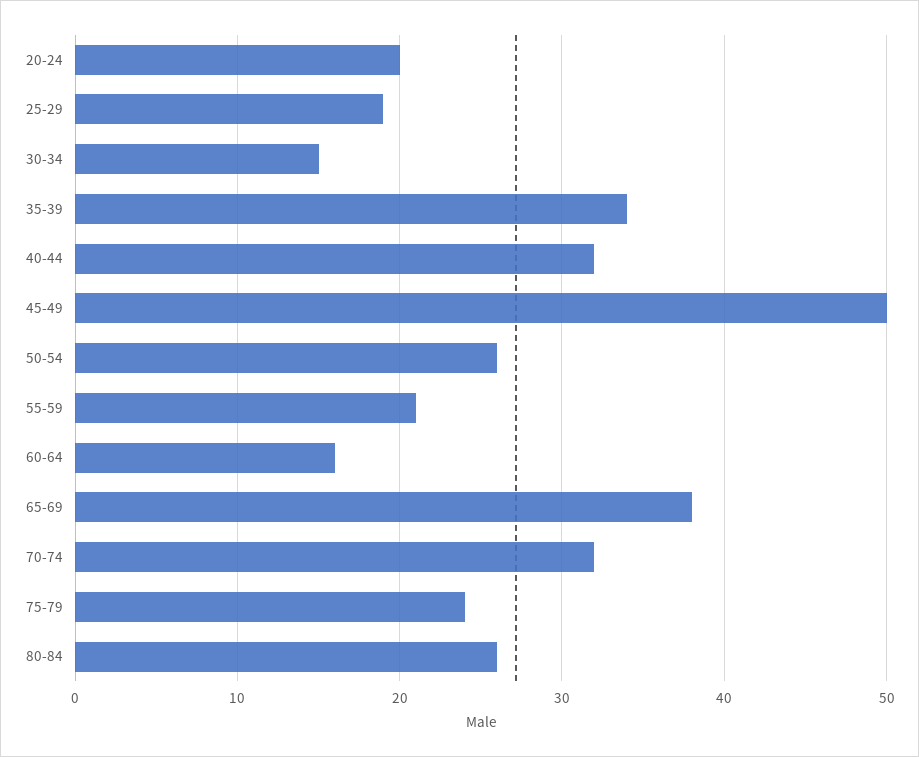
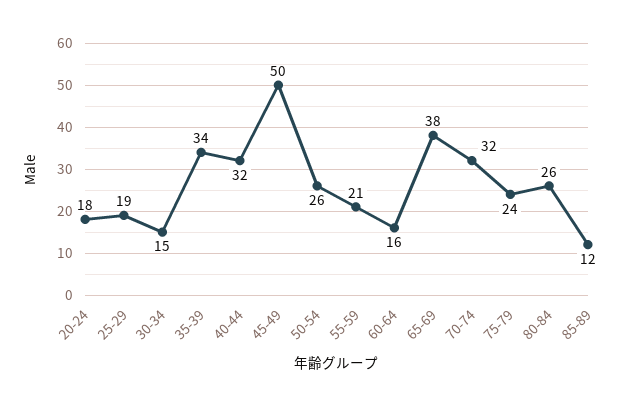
20-24: 20 -> 18
85-89: none -> 12

